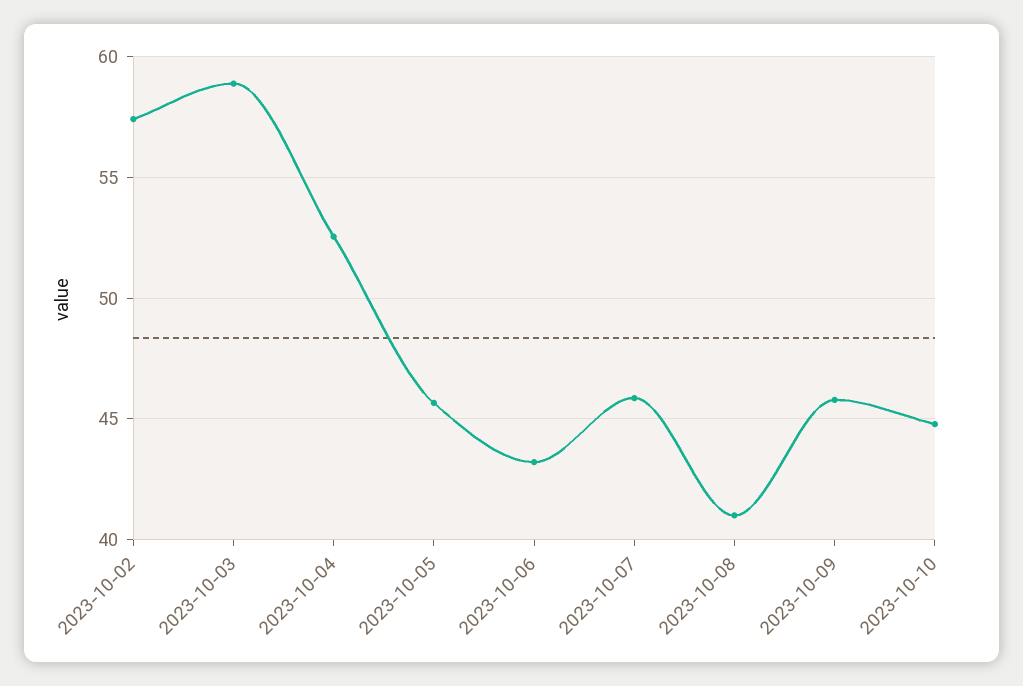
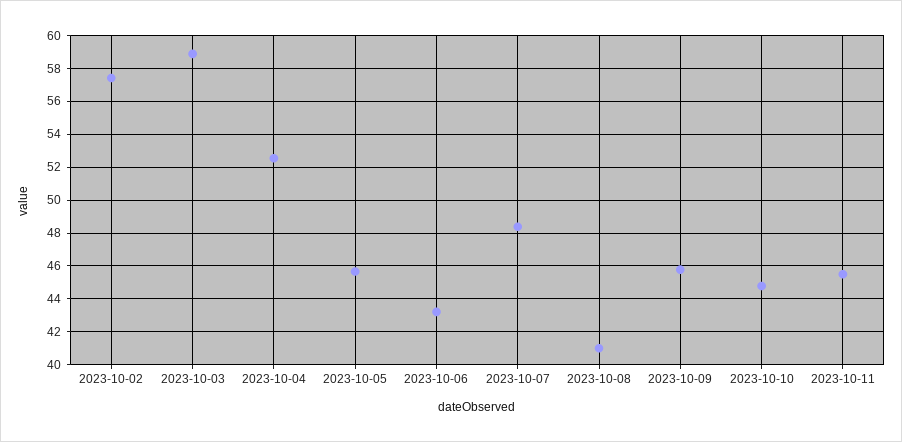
2023-10-07: 46 -> 48.5
2023-10-11: none -> 45.5

